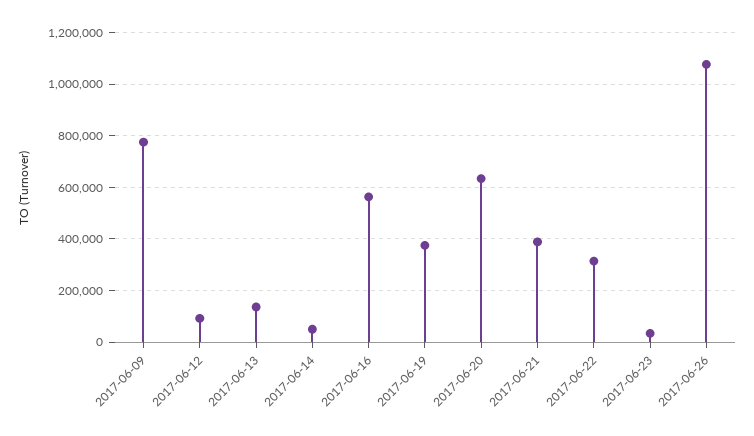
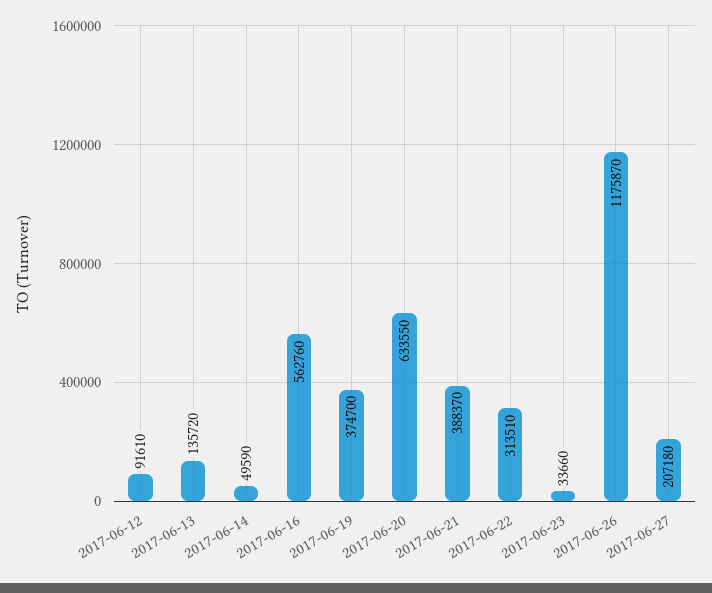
2017-06-09: 775000 -> none
2017-06-26: 1075000 -> 1175870
2017-06-27: none -> 207180

